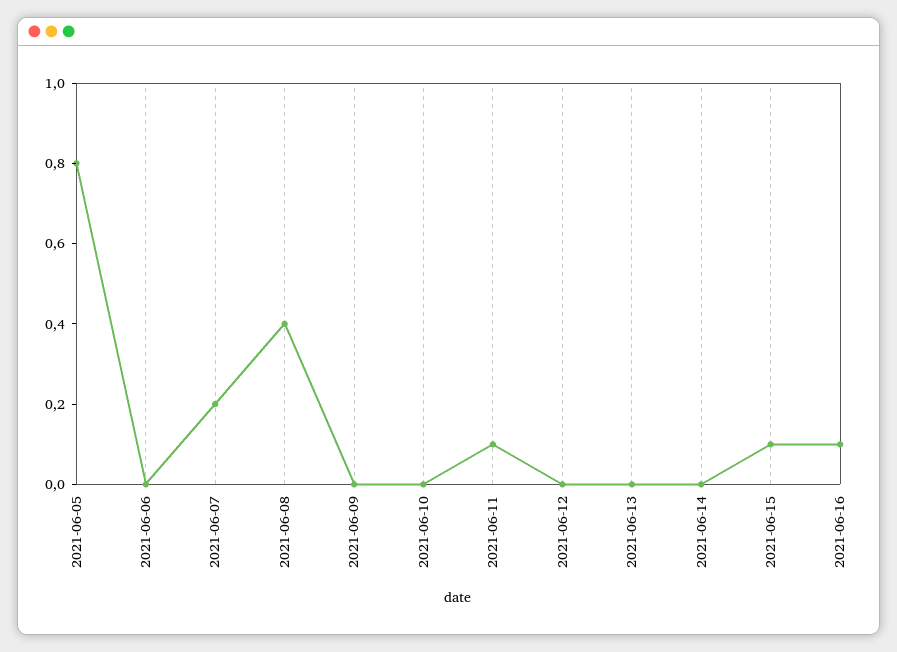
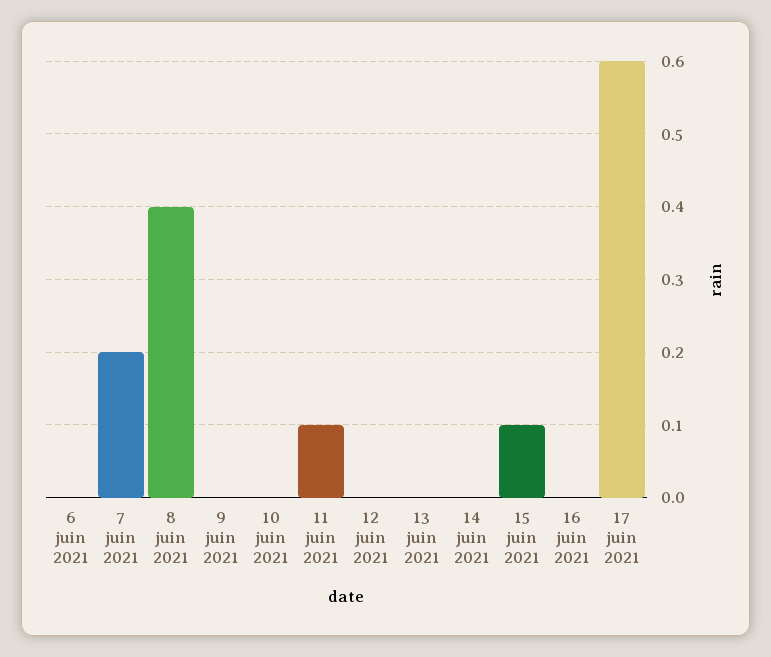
2021-06-05: 0.8 -> none
2021-06-16: 0.1 -> 0
17 juin 2021: none -> 0.6

